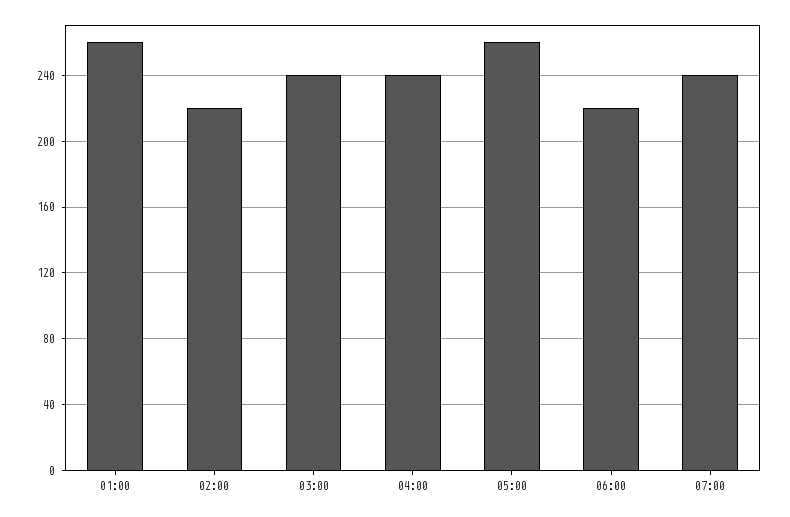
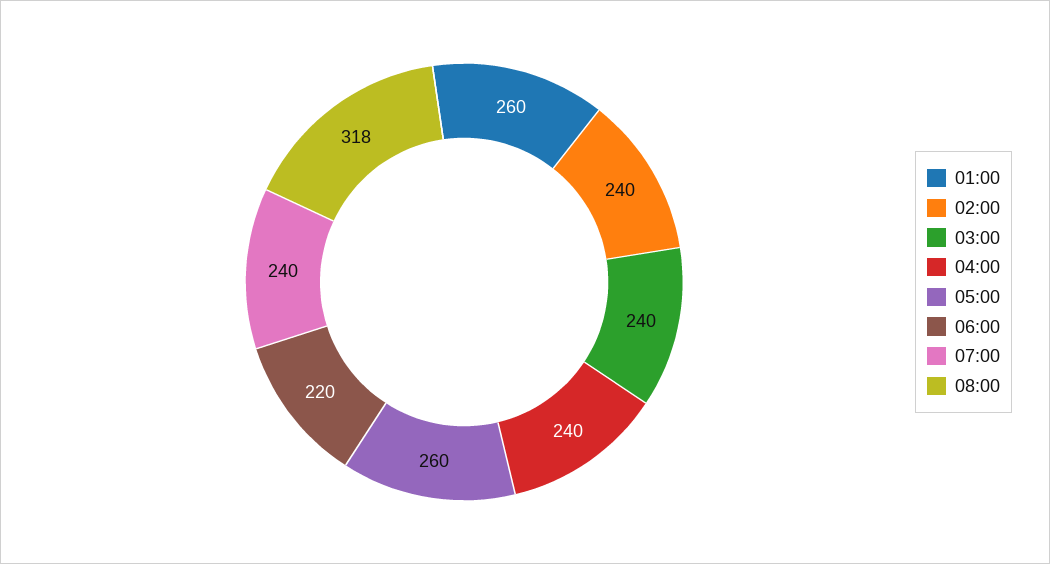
02:00: 220 -> 240
08:00: none -> 318

